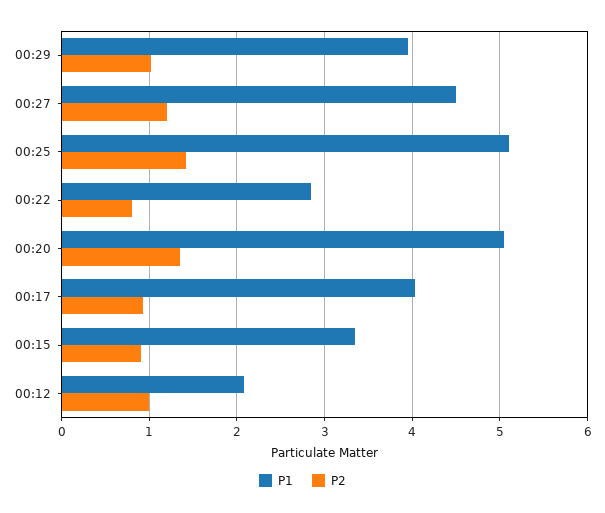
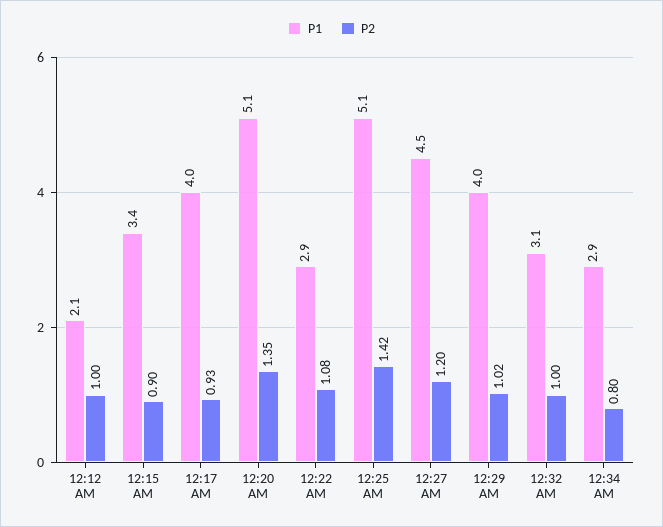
P2, 00:22: 0.8 -> 1.08
P1, 12:32 AM: none -> 3.1
P2, 12:32 AM: none -> 1
P1, 12:34 AM: none -> 2.9
P2, 12:34 AM: none -> 0.8

